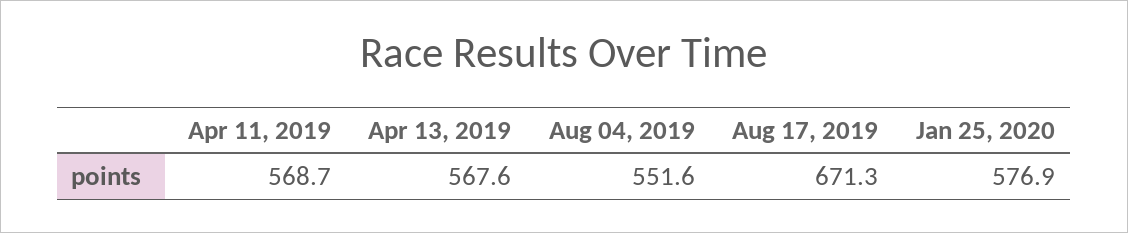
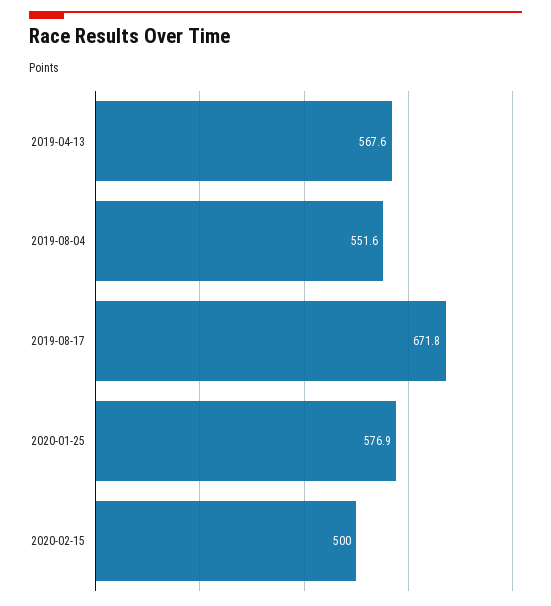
Apr 11, 2019: 568.7 -> none
Aug 17, 2019: 671.3 -> 671.8
2020-02-15: none -> 500

